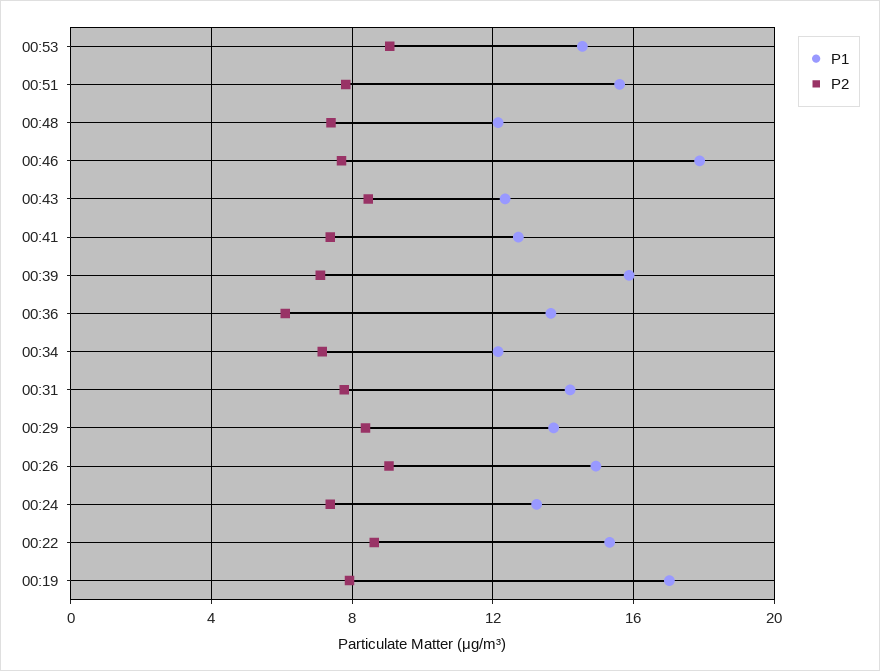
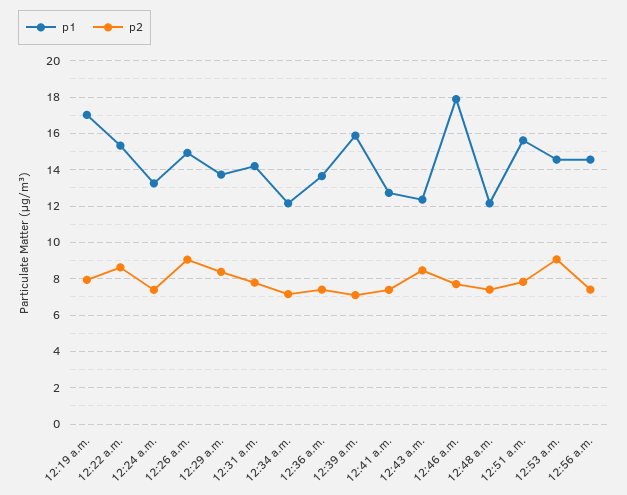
P2, 00:36: 6 -> 7.5
P1, 12:56 a.m.: none -> 14.5
P2, 12:56 a.m.: none -> 7.5

